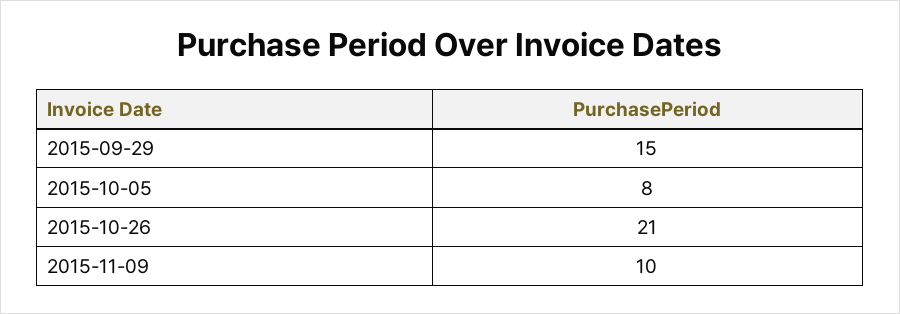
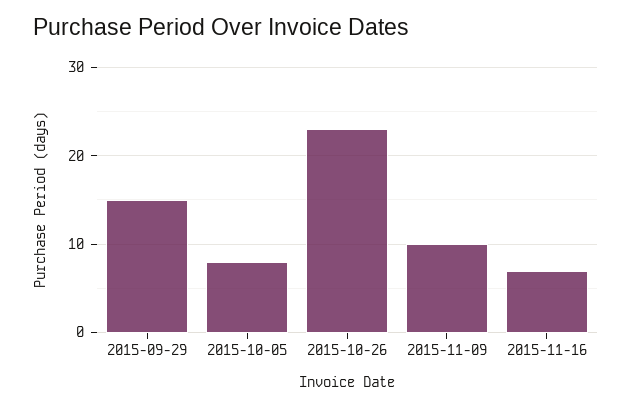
2015-10-26: 21 -> 23
2015-11-16: none -> 7

